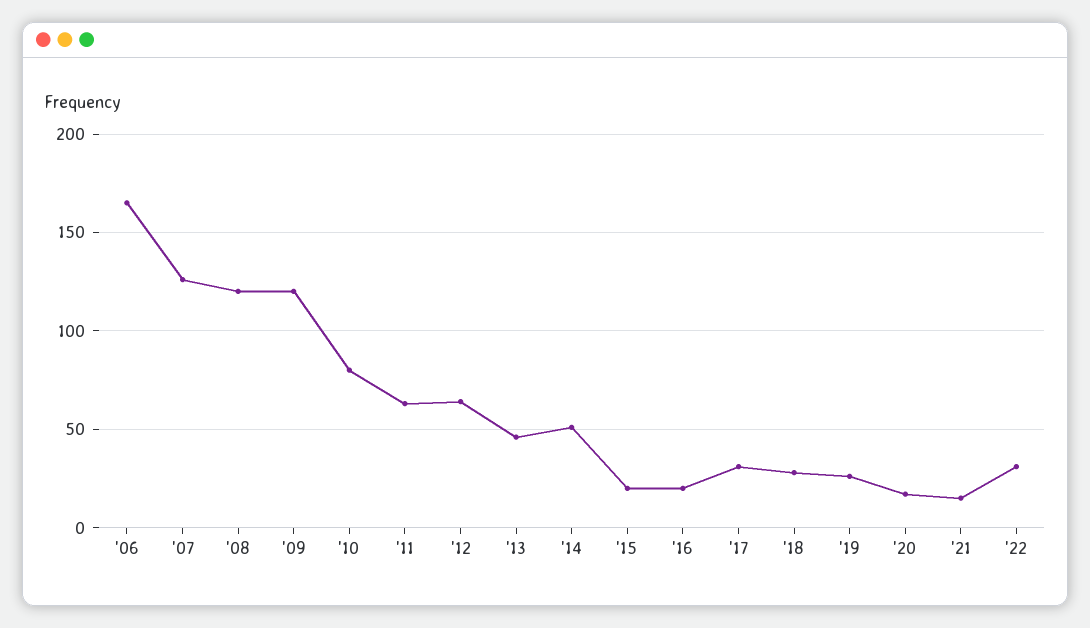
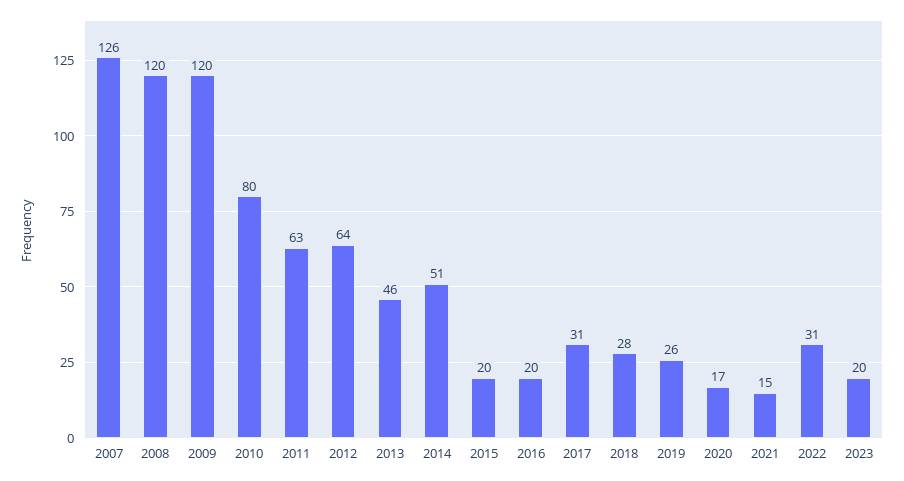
'06: 165 -> none
2023: none -> 20

